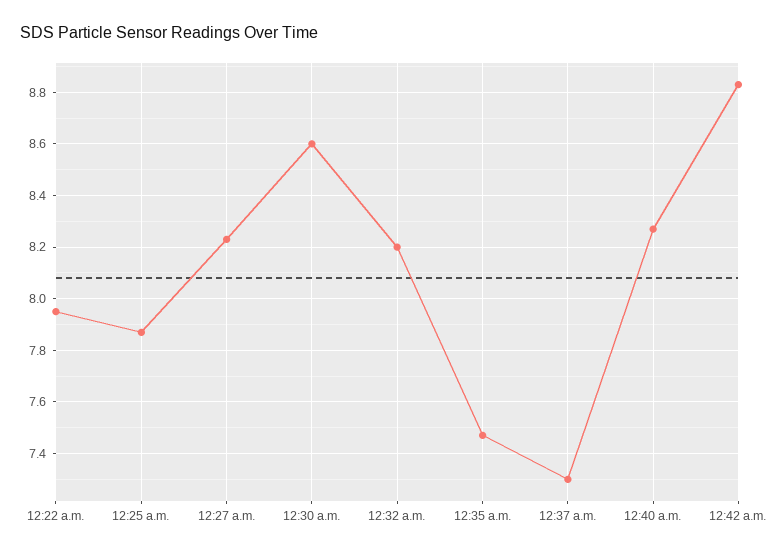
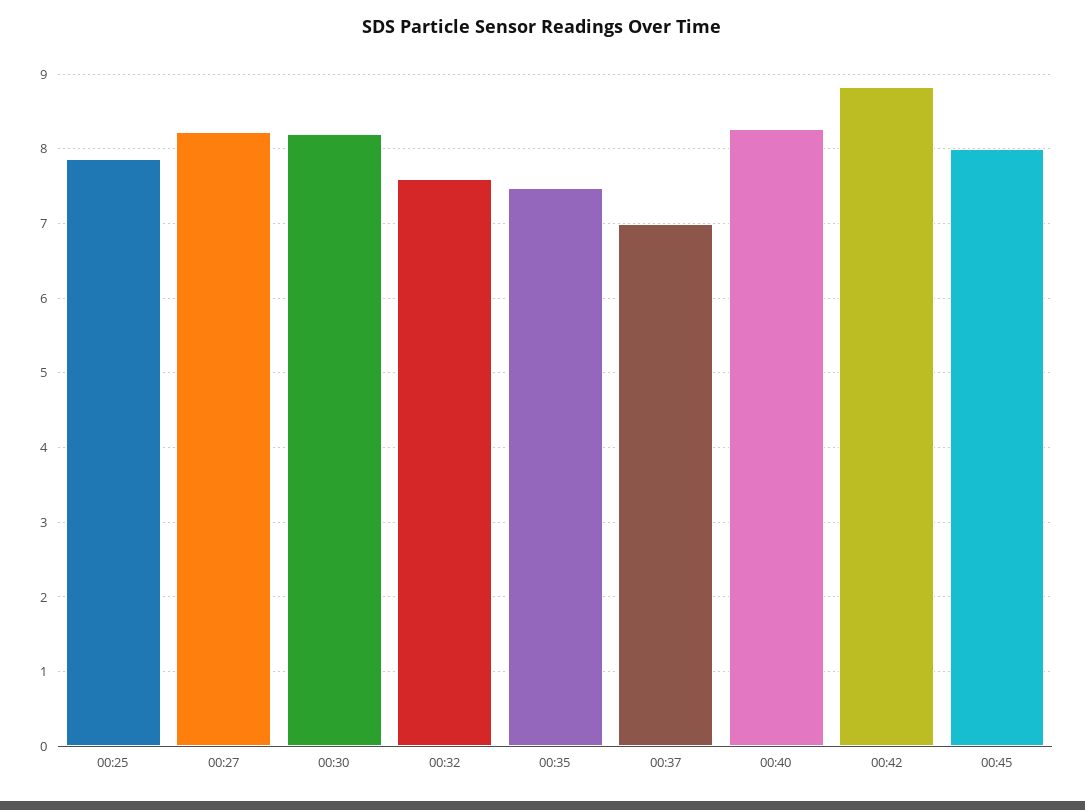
12:22 a.m.: 7.95 -> none
12:30 a.m.: 8.6 -> 8.2
12:32 a.m.: 8.2 -> 7.6
12:37 a.m.: 7.3 -> 7
00:45: none -> 8

